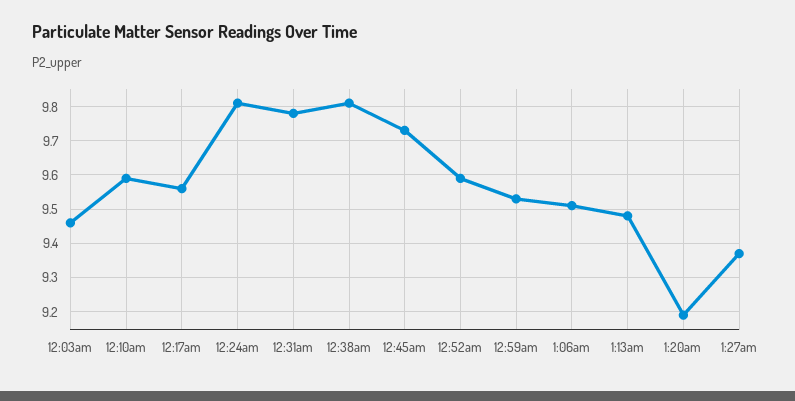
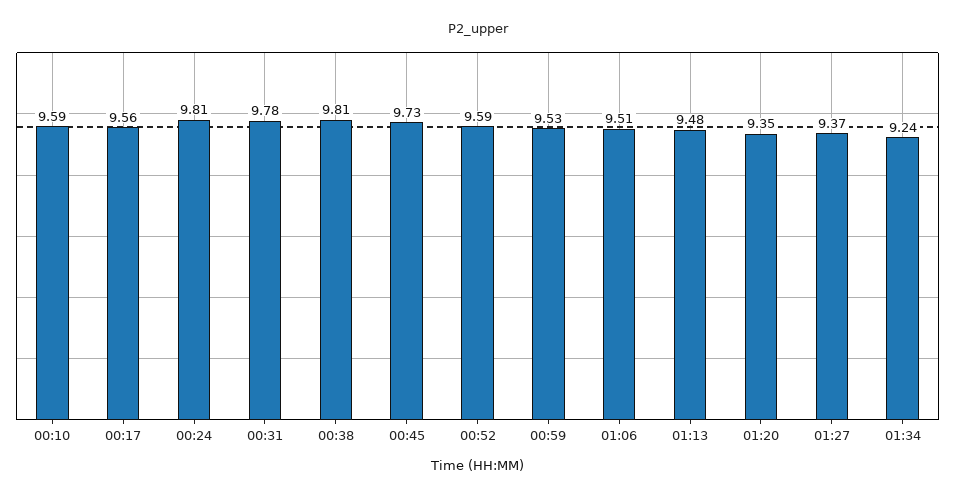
12:03am: 9.45 -> none
1:20am: 9.2 -> 9.35
01:34: none -> 9.24

